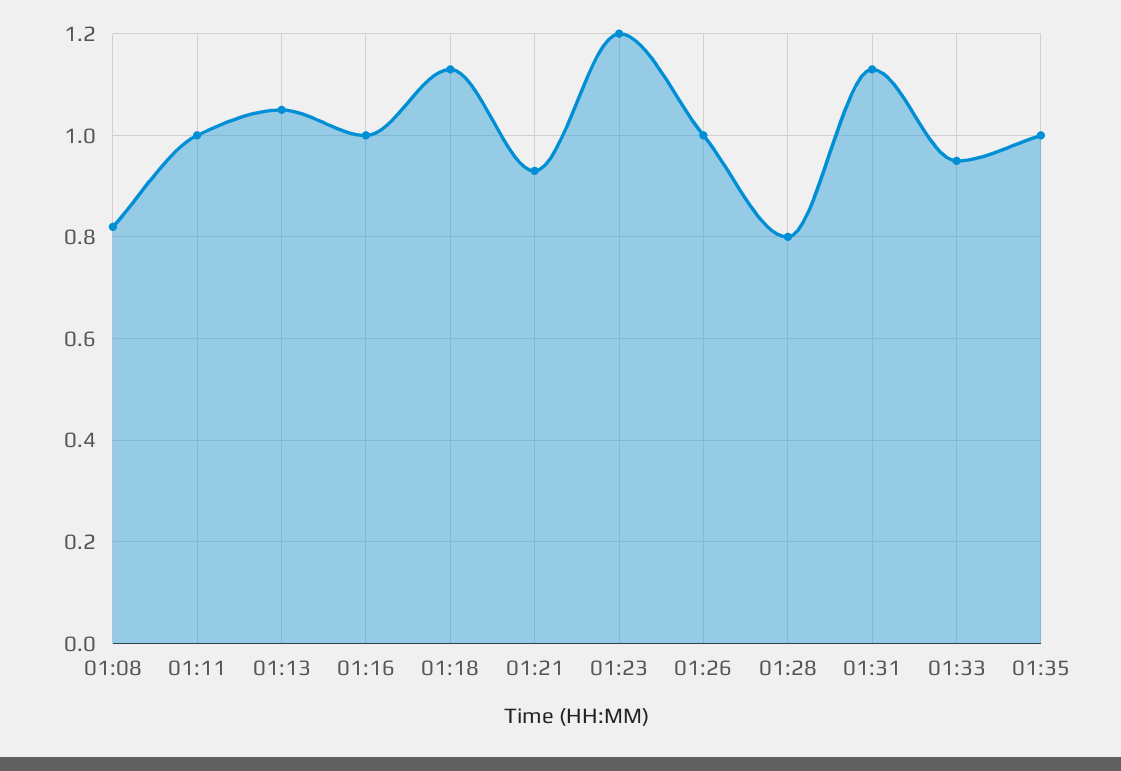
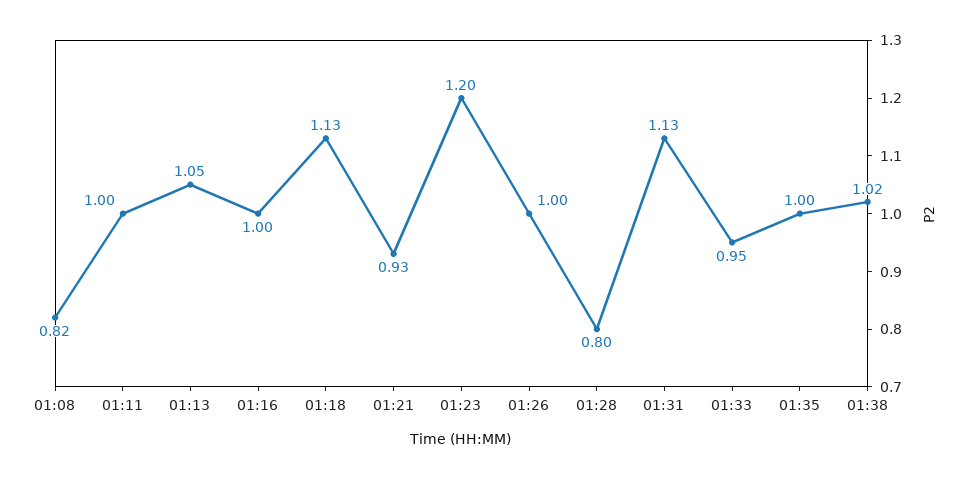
01:38: none -> 1.02

